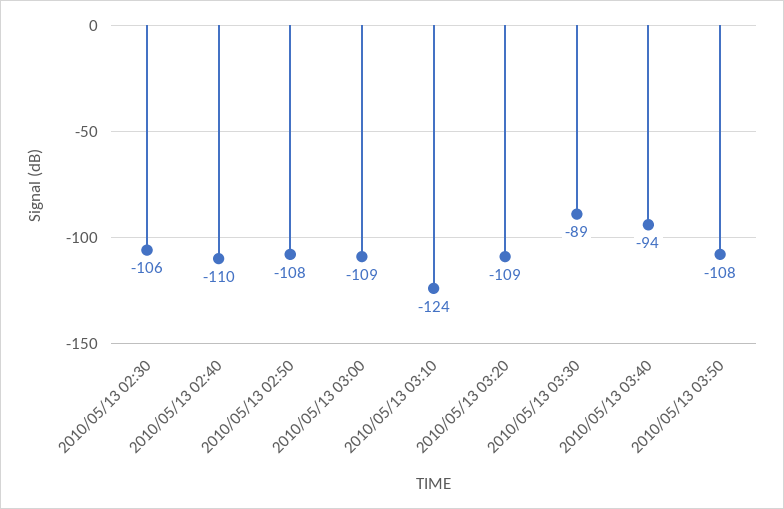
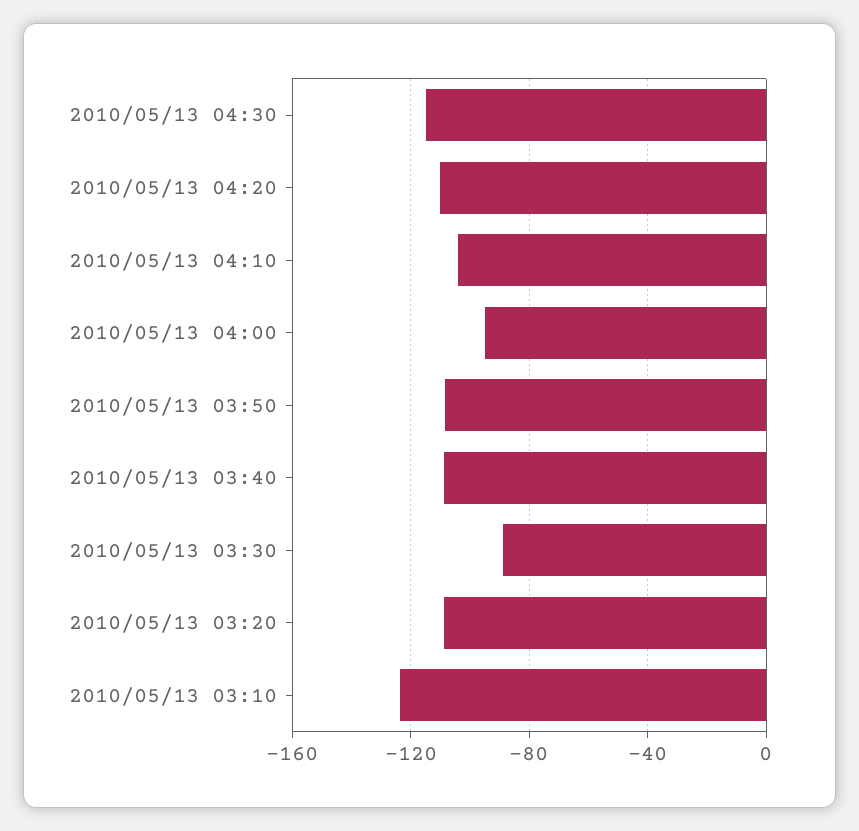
2010/05/13 02:30: -106 -> none
2010/05/13 02:40: -110 -> none
2010/05/13 02:50: -108 -> none
2010/05/13 03:00: -109 -> none
2010/05/13 03:40: -94 -> -110
2010/05/13 04:30: none -> -115
2010/05/13 04:20: none -> -110
2010/05/13 04:10: none -> -105
2010/05/13 04:00: none -> -95

